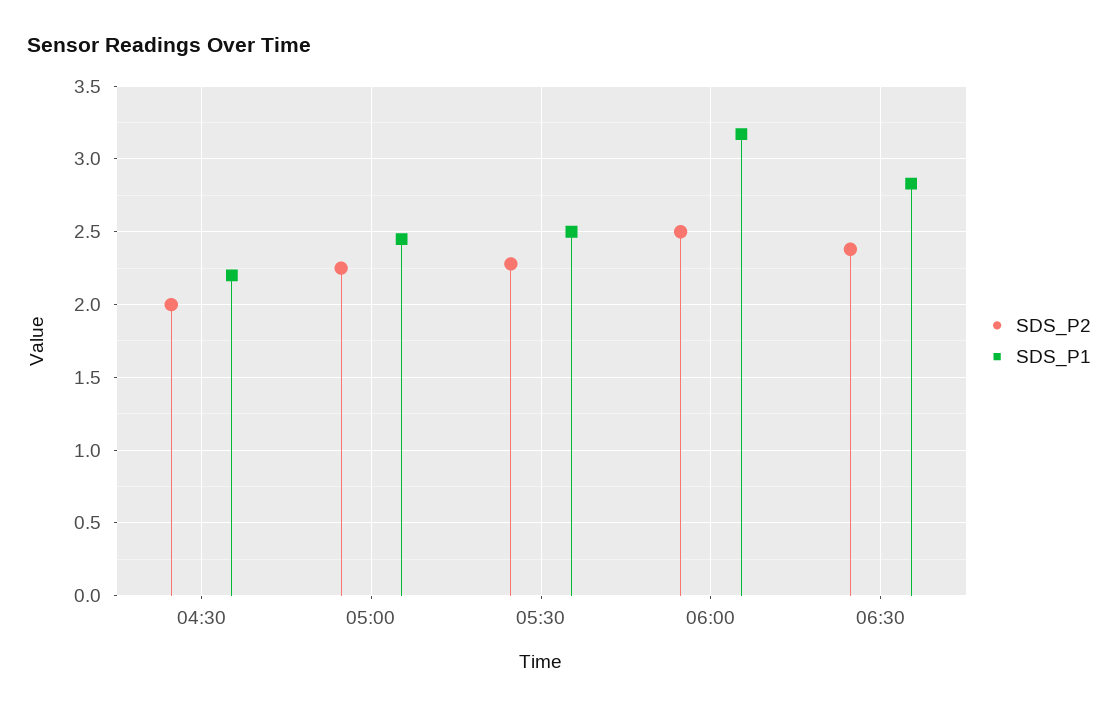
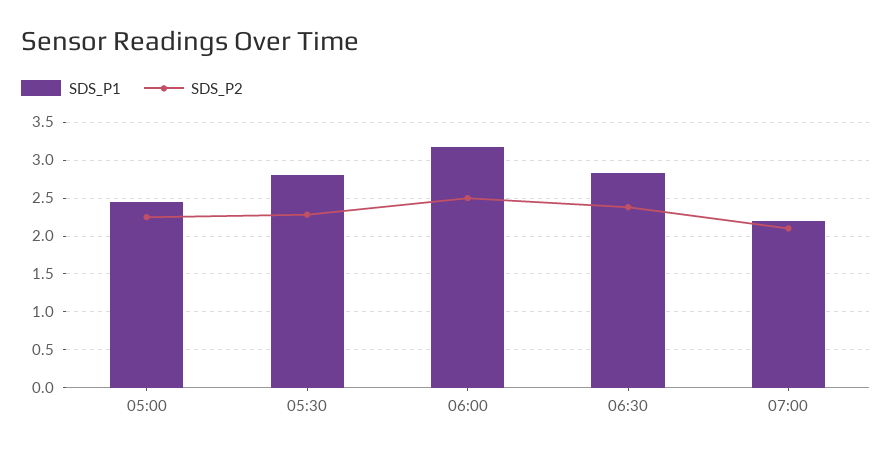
SDS_P2, 04:30: 2 -> none
SDS_P1, 04:30: 2.2 -> none
SDS_P1, 05:30: 2.5 -> 2.8
SDS_P1, 07:00: none -> 2.2
SDS_P2, 07:00: none -> 2.1

